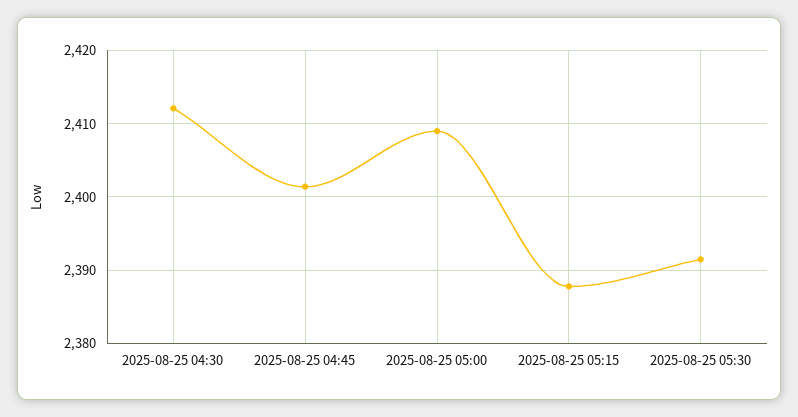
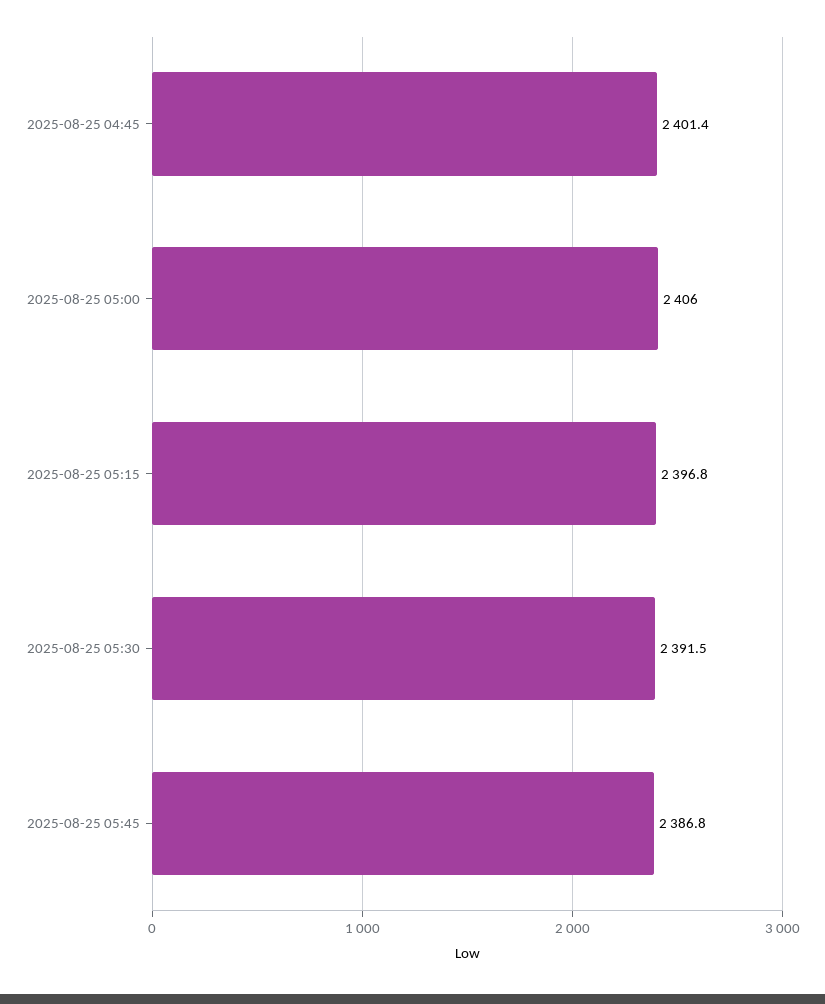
2025-08-25 04:30: 2412 -> none
2025-08-25 05:00: 2409 -> 2406
2025-08-25 05:15: 2388 -> 2396.8
2025-08-25 05:45: none -> 2386.8

